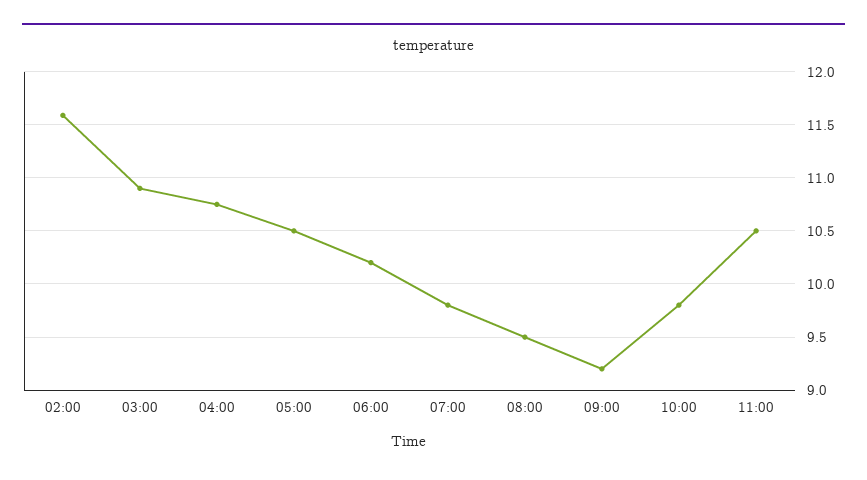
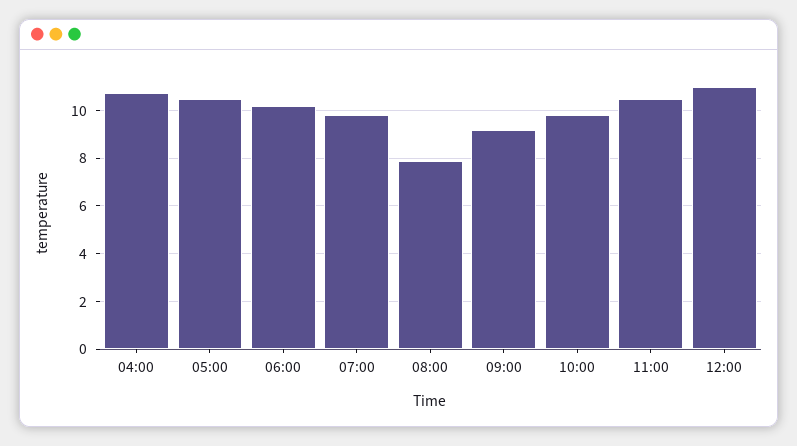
02:00: 11.6 -> none
03:00: 10.9 -> none
08:00: 9.5 -> 8
12:00: none -> 11

